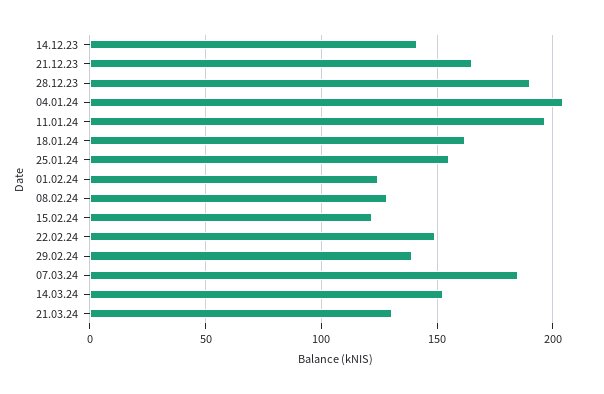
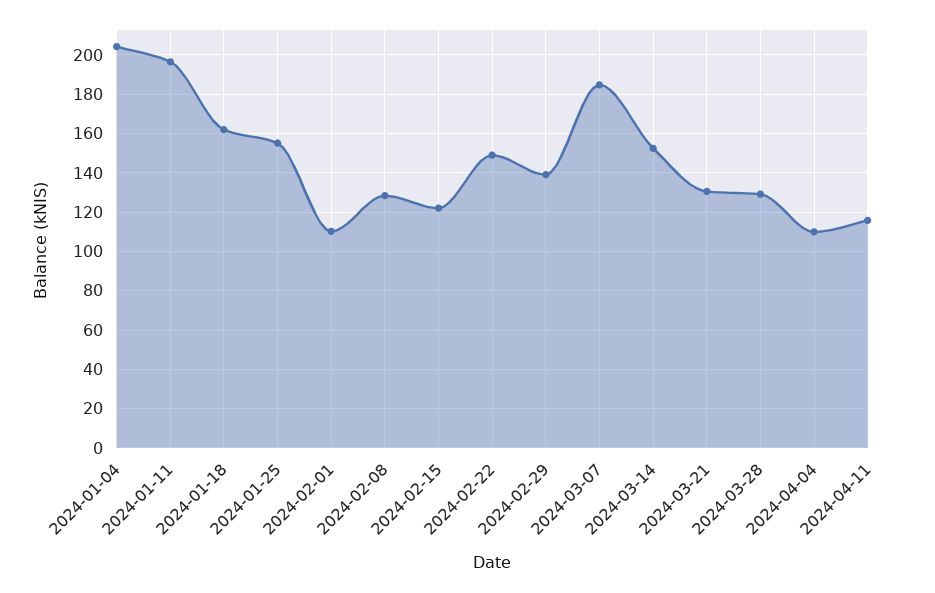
14.12.23: 140 -> none
21.12.23: 165 -> none
28.12.23: 190 -> none
01.02.24: 125 -> 110
2024-03-28: none -> 130
2024-04-04: none -> 110
2024-04-11: none -> 115

